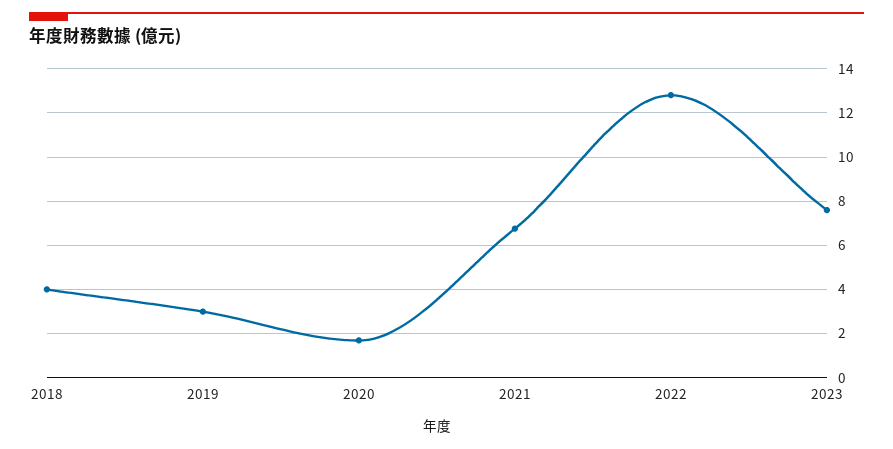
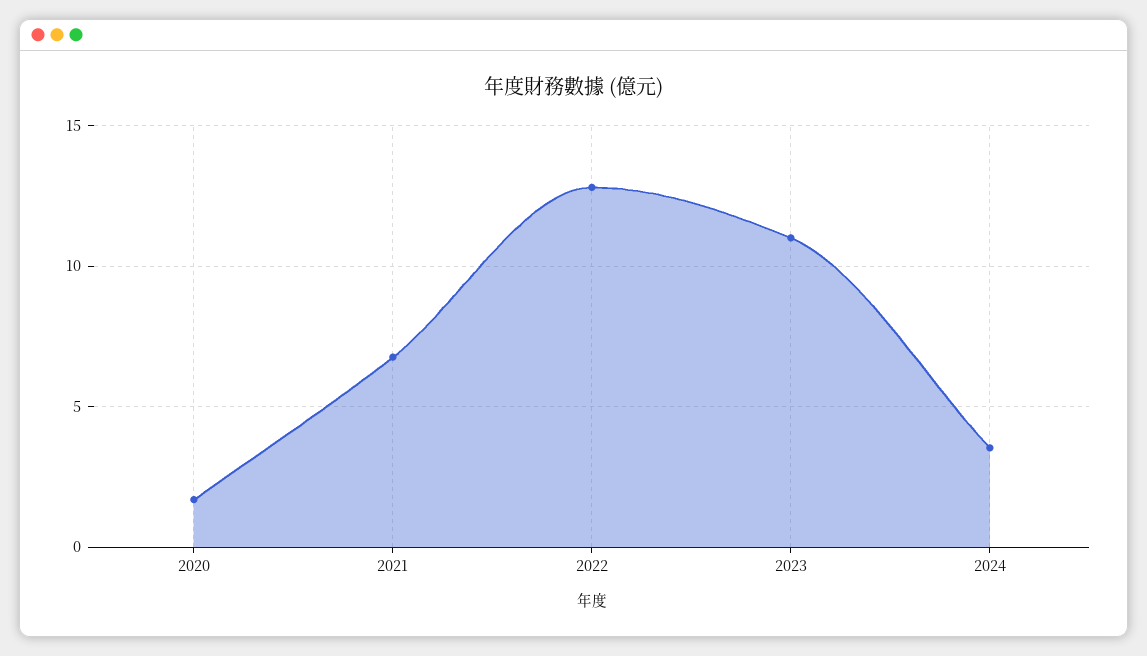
2018: 4 -> none
2019: 3 -> none
2023: 7.5 -> 11
2024: none -> 3.5

